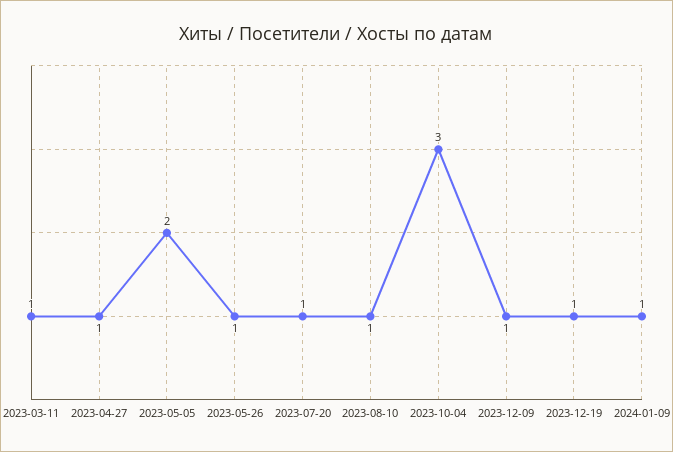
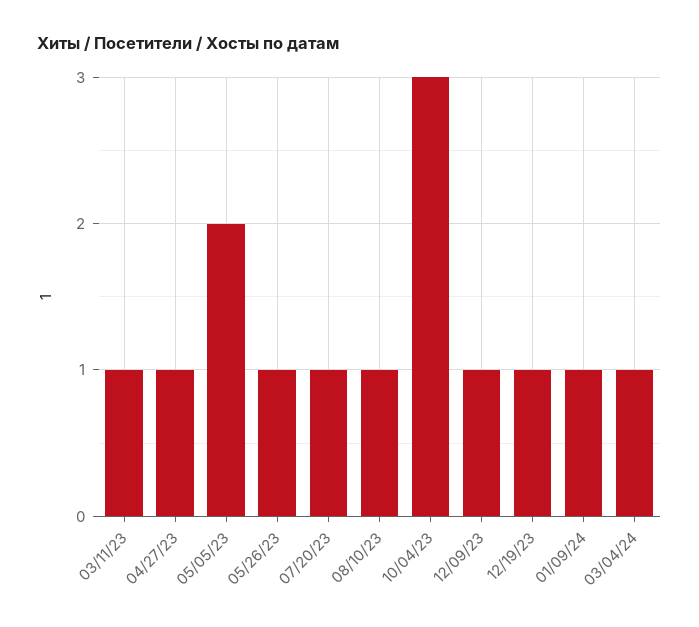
03/04/24: none -> 1

